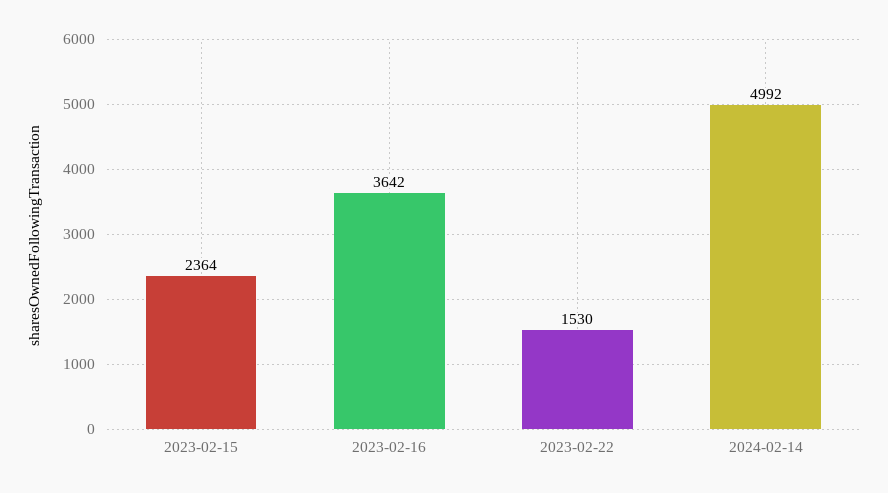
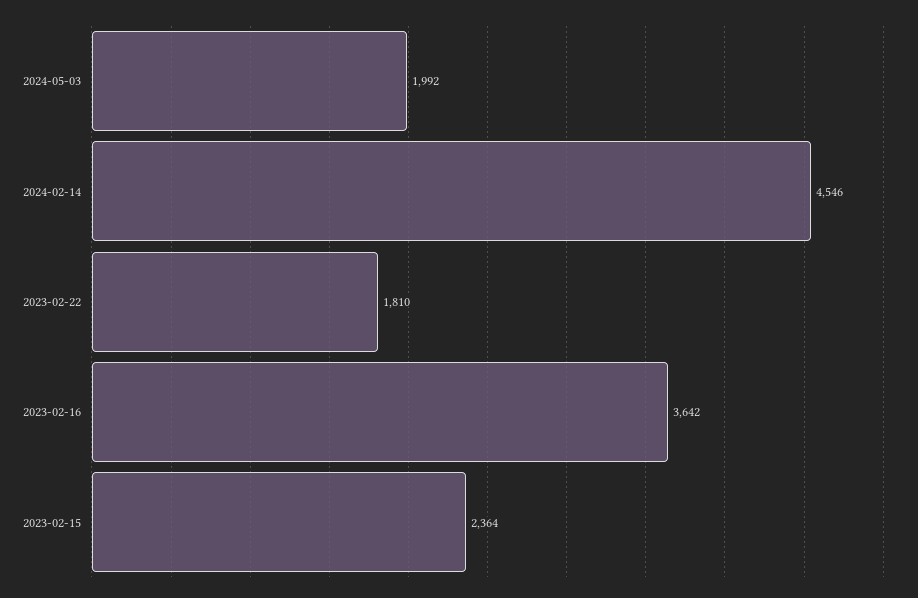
2023-02-22: 1530 -> 1810
2024-02-14: 4992 -> 4546
2024-05-03: none -> 1992

